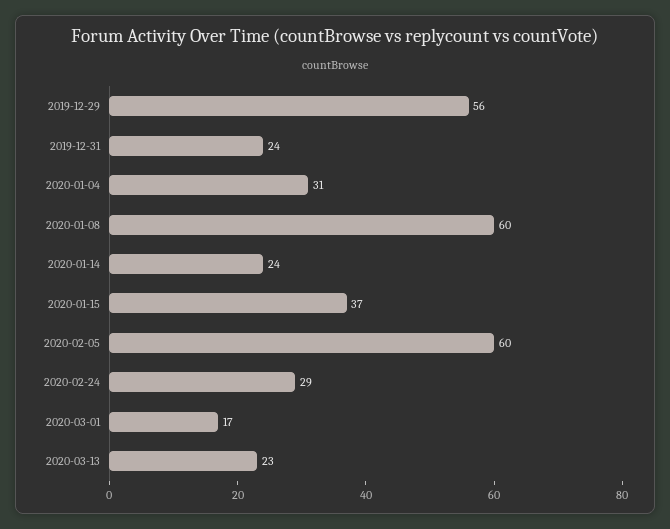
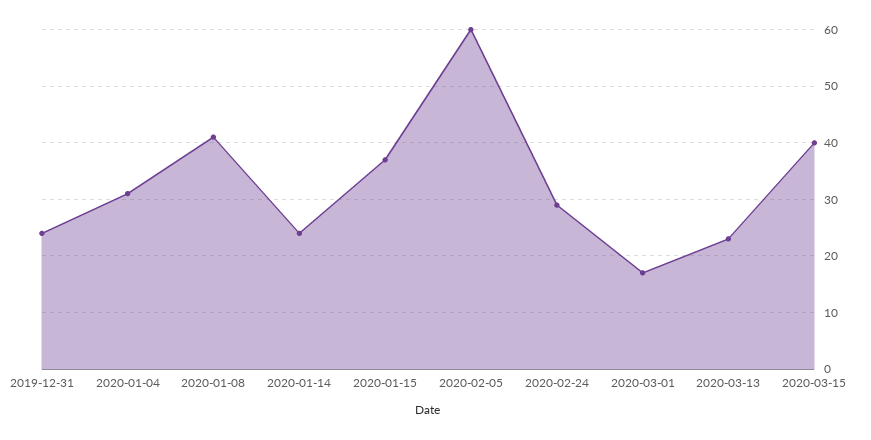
2019-12-29: 56 -> none
2020-01-08: 60 -> 40
2020-03-15: none -> 40

